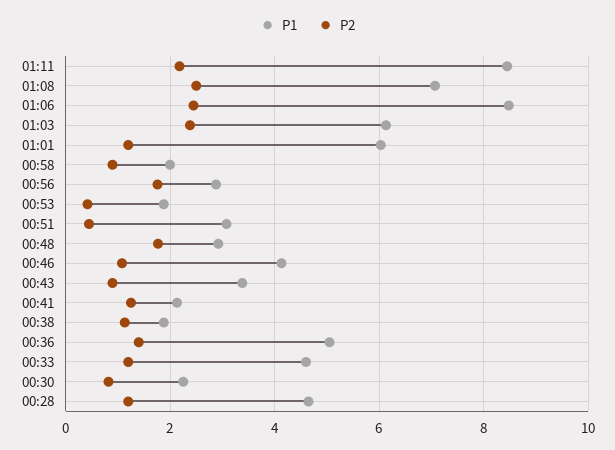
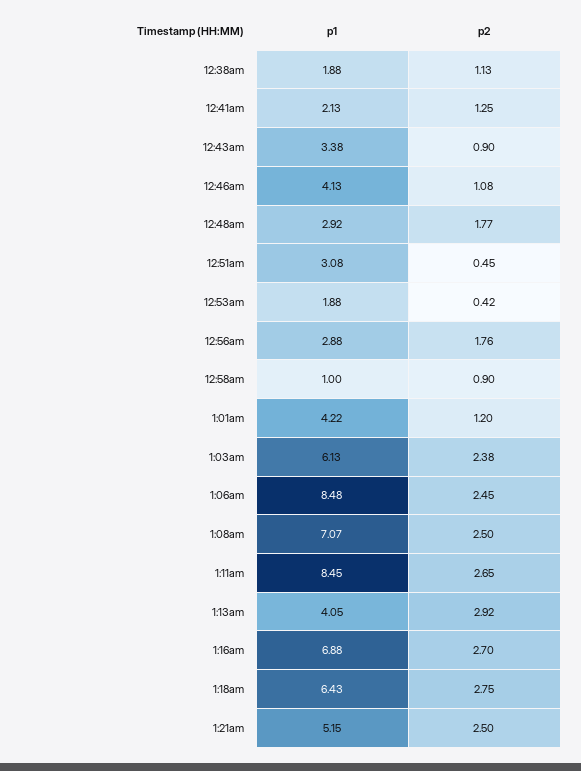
P2, 01:11: 2.2 -> 2.65
P1, 01:01: 6 -> 4.22
P1, 00:58: 2 -> 1
P1, 00:36: 5 -> none
P2, 00:36: 1.4 -> none
P1, 00:33: 4.6 -> none
P2, 00:33: 1.2 -> none
P1, 00:30: 2.2 -> none
P2, 00:30: 0.8 -> none
P1, 00:28: 4.6 -> none
P2, 00:28: 1.2 -> none
P1, 1:13am: none -> 4.05
P2, 1:13am: none -> 2.92
P1, 1:16am: none -> 6.88
P2, 1:16am: none -> 2.7
P1, 1:18am: none -> 6.43
P2, 1:18am: none -> 2.75
P1, 1:21am: none -> 5.15
P2, 1:21am: none -> 2.5

